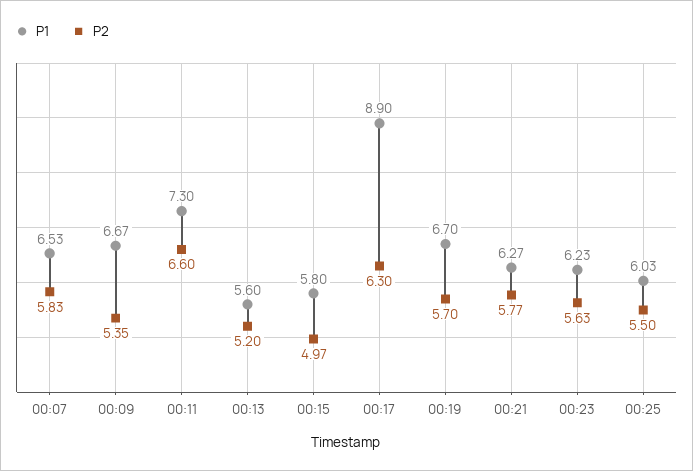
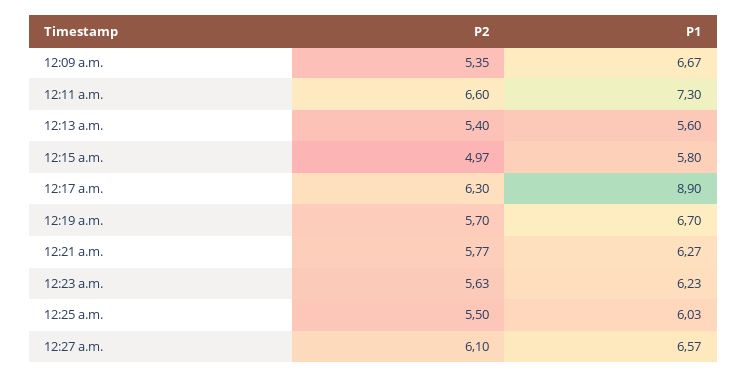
P1, 00:07: 6.53 -> none
P2, 00:07: 5.83 -> none
P2, 00:13: 5.2 -> 5.4
P2, 12:27 a.m.: none -> 6.1
P1, 12:27 a.m.: none -> 6.57

